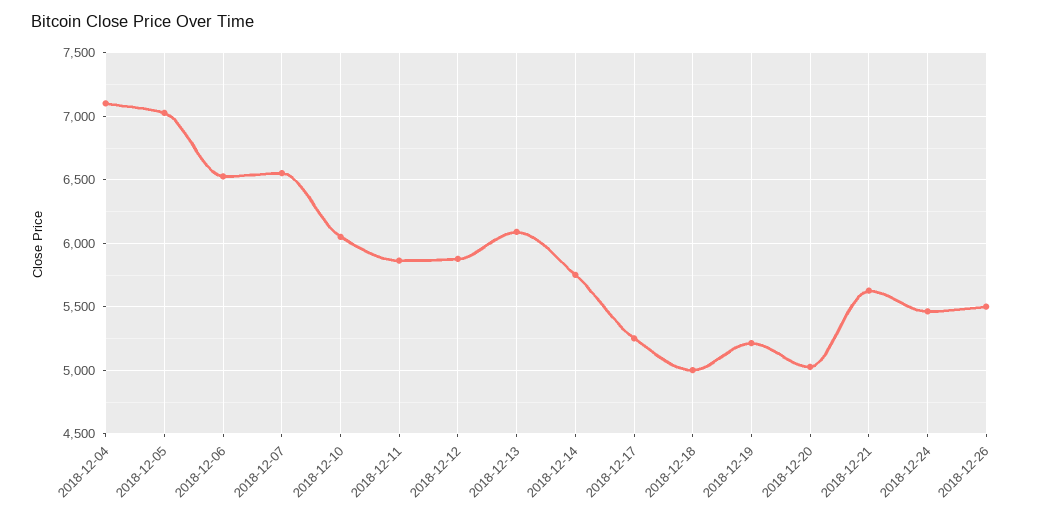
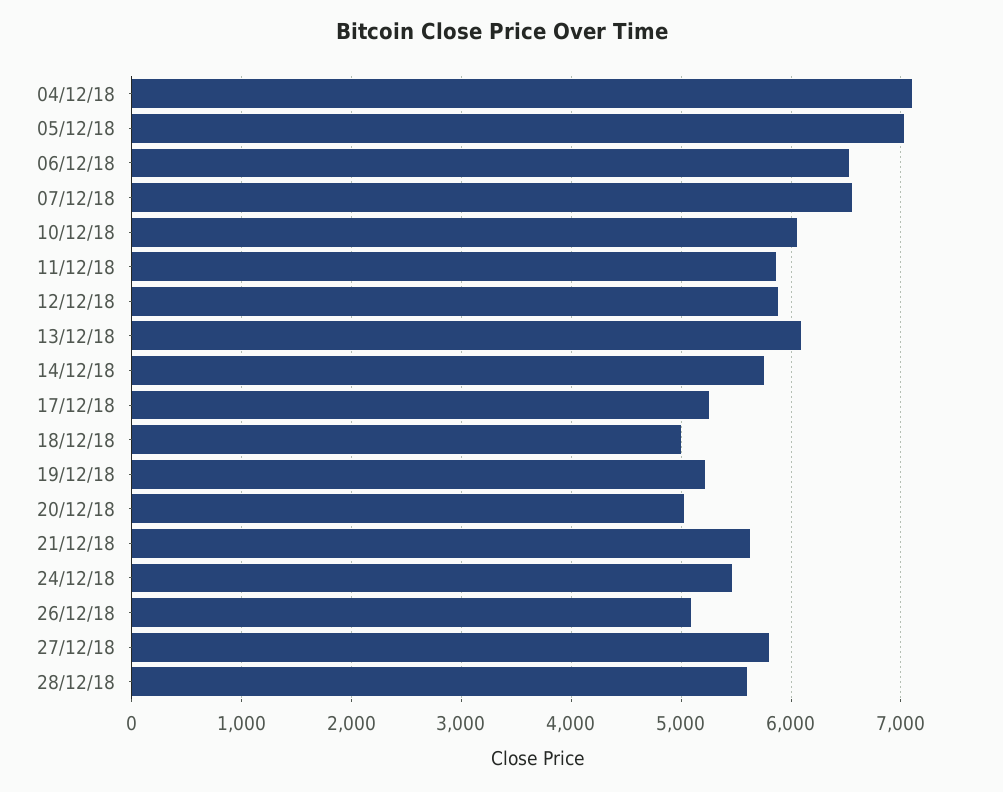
2018-12-26: 5500 -> 5100
27/12/18: none -> 5800
28/12/18: none -> 5600

